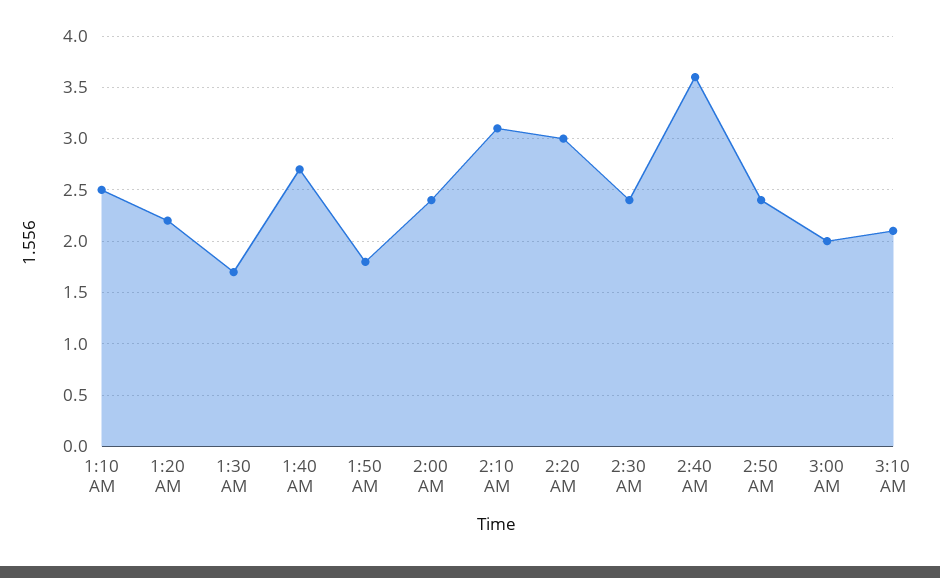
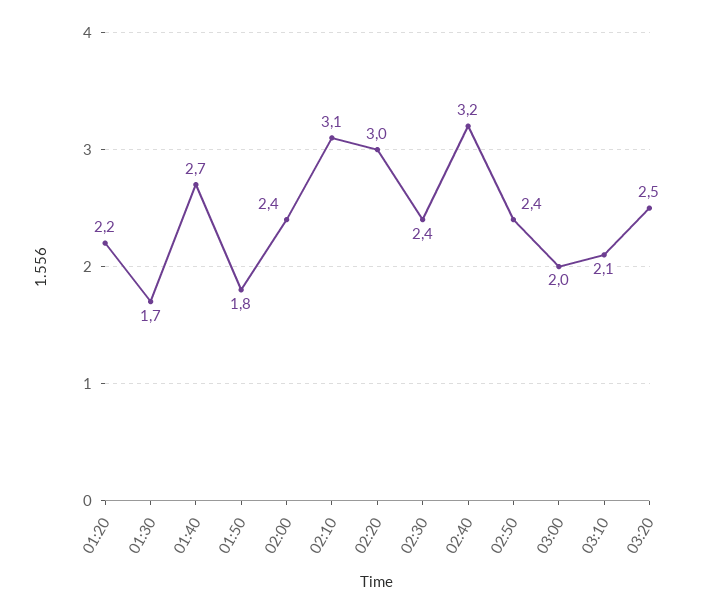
1:10 AM: 2.5 -> none
2:40 AM: 3.6 -> 3.2
03:20: none -> 2.5

